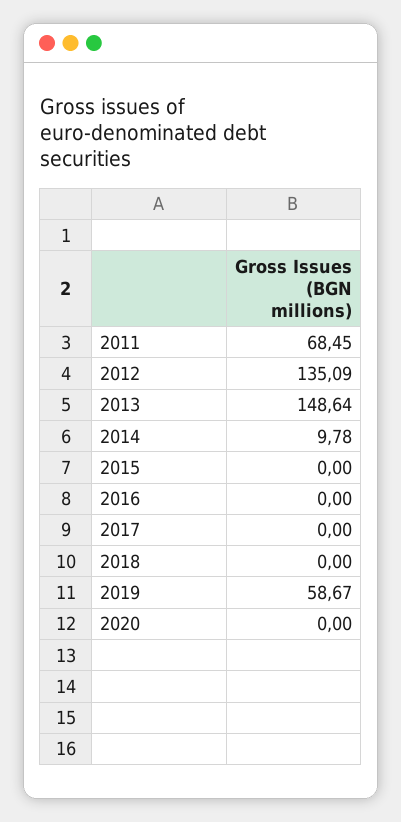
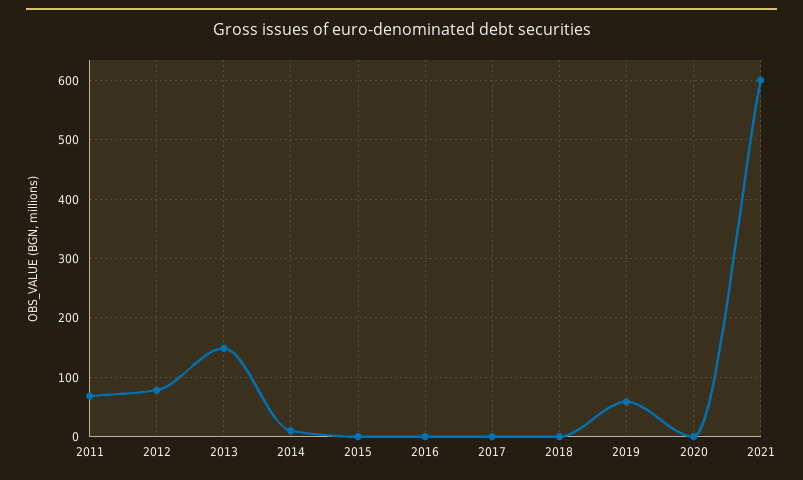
2012: 135.09 -> 80
2021: none -> 600

